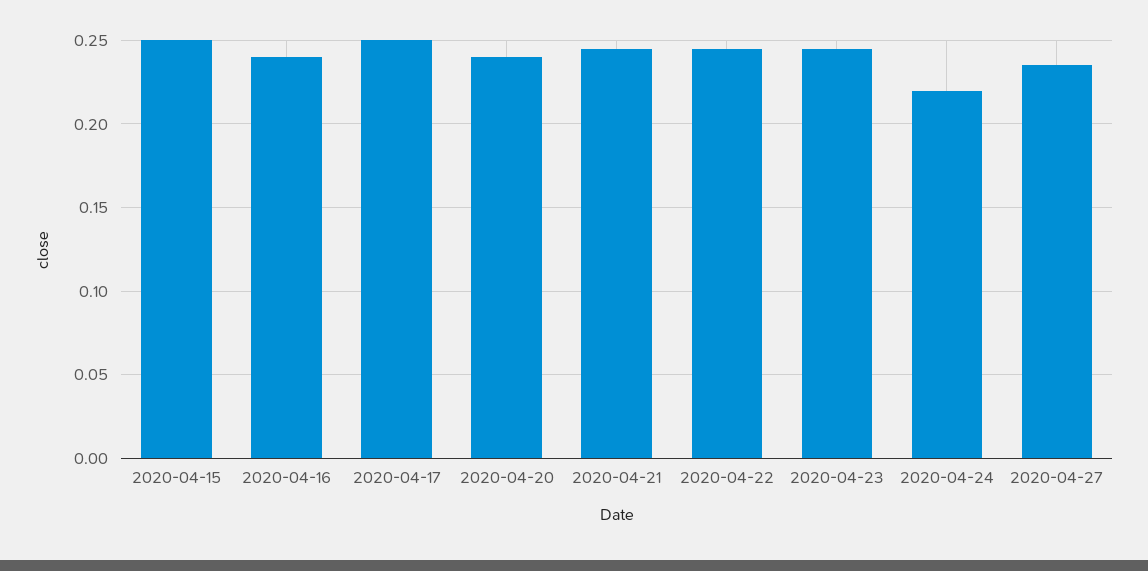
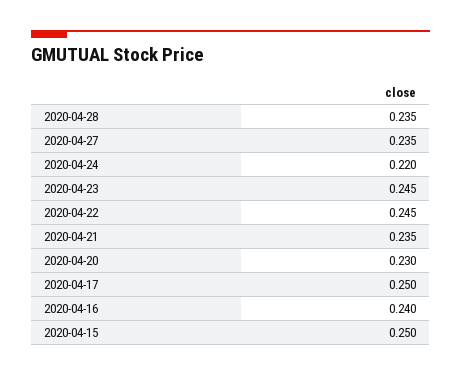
2020-04-20: 0.24 -> 0.23
2020-04-21: 0.245 -> 0.235
2020-04-28: none -> 0.235

